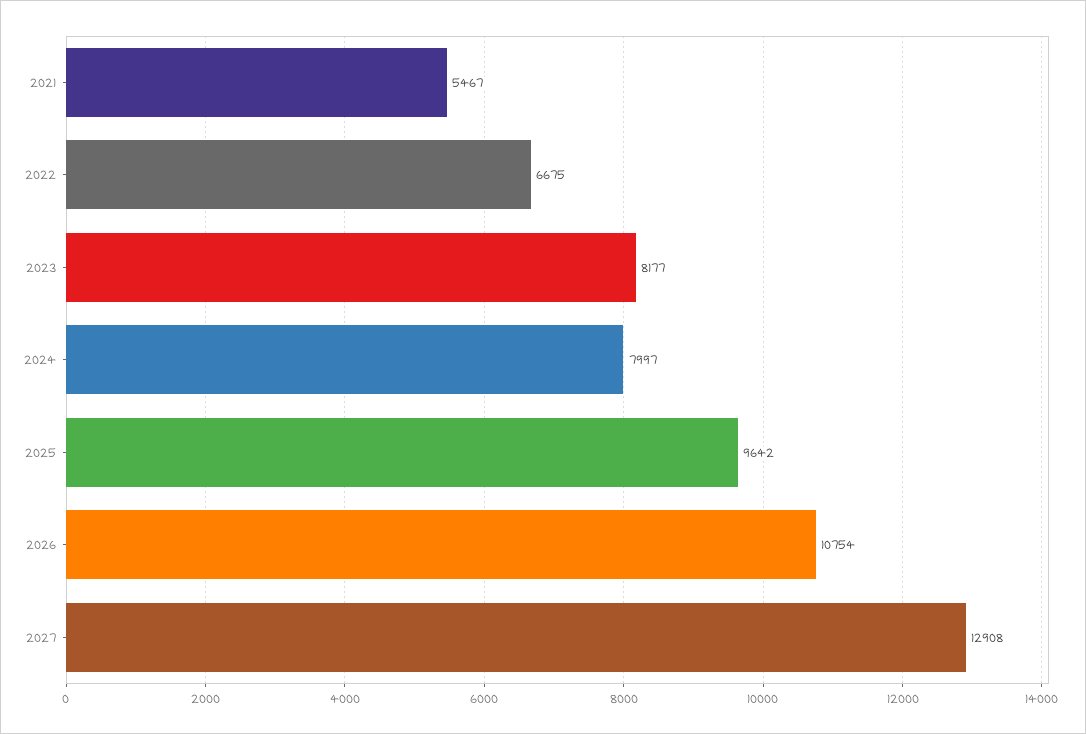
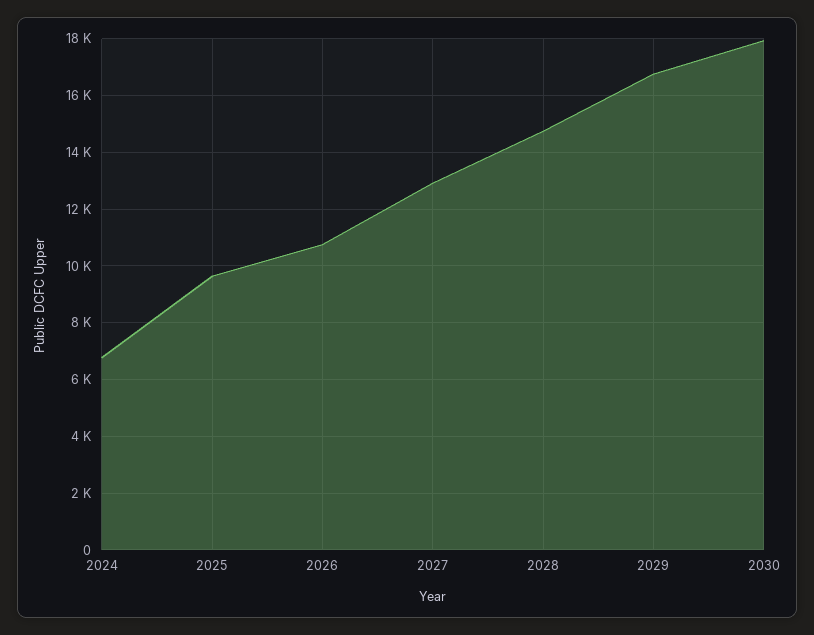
2021: 5467 -> none
2022: 6675 -> none
2023: 8177 -> none
2024: 7997 -> 6750
2028: none -> 14750
2029: none -> 16750
2030: none -> 18000

